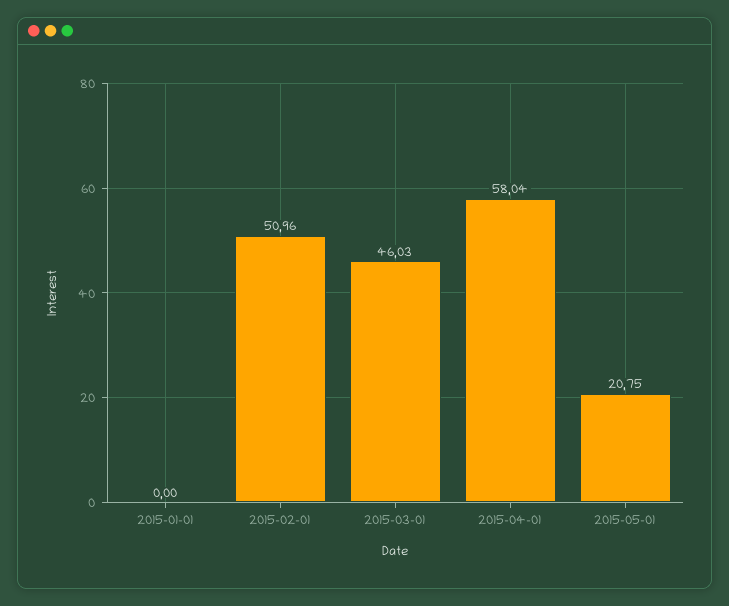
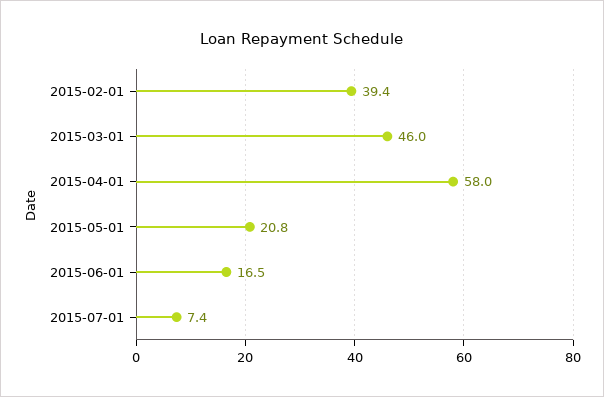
2015-01-01: 0 -> none
2015-02-01: 50.96 -> 39.4
2015-06-01: none -> 16.5
2015-07-01: none -> 7.4

